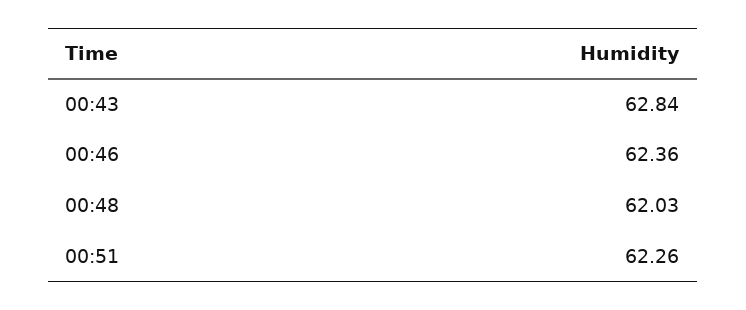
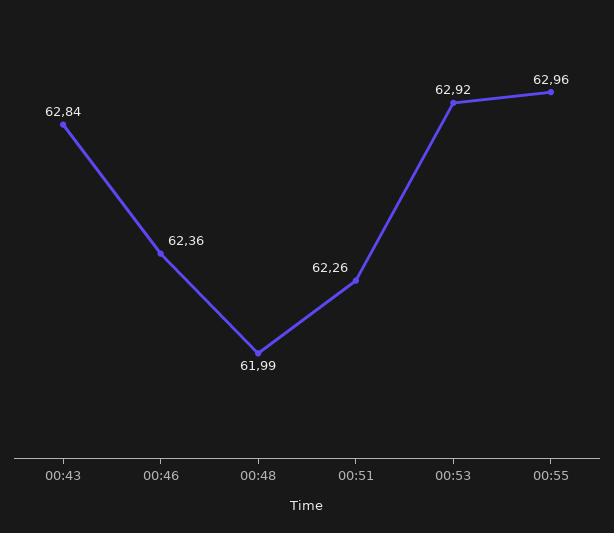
00:48: 62.03 -> 61.99
00:53: none -> 62.92
00:55: none -> 62.96

